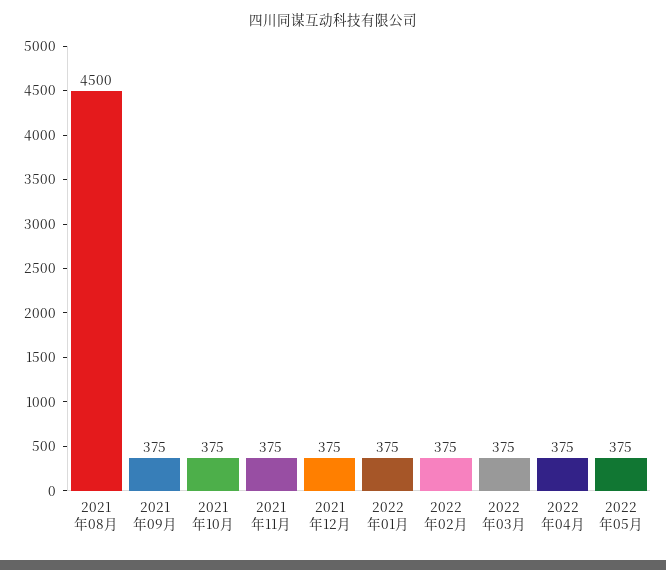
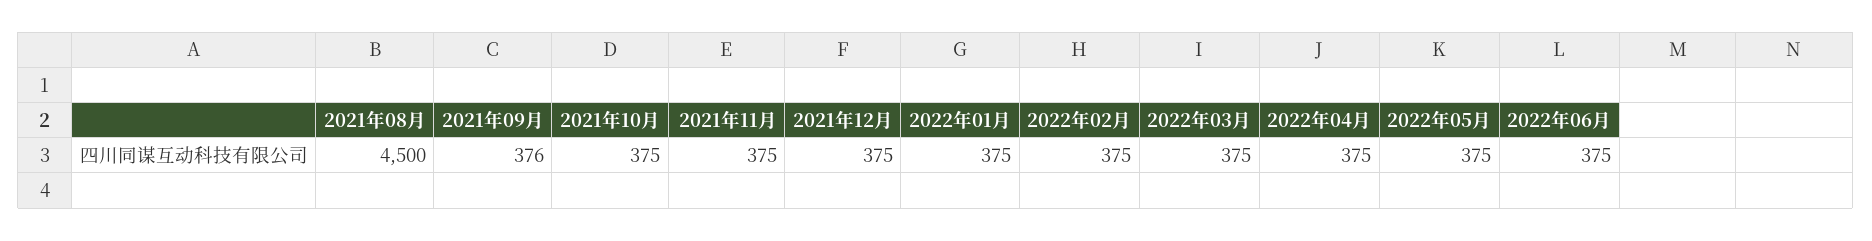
2021年09月: 375 -> 376
2022年06月: none -> 375

